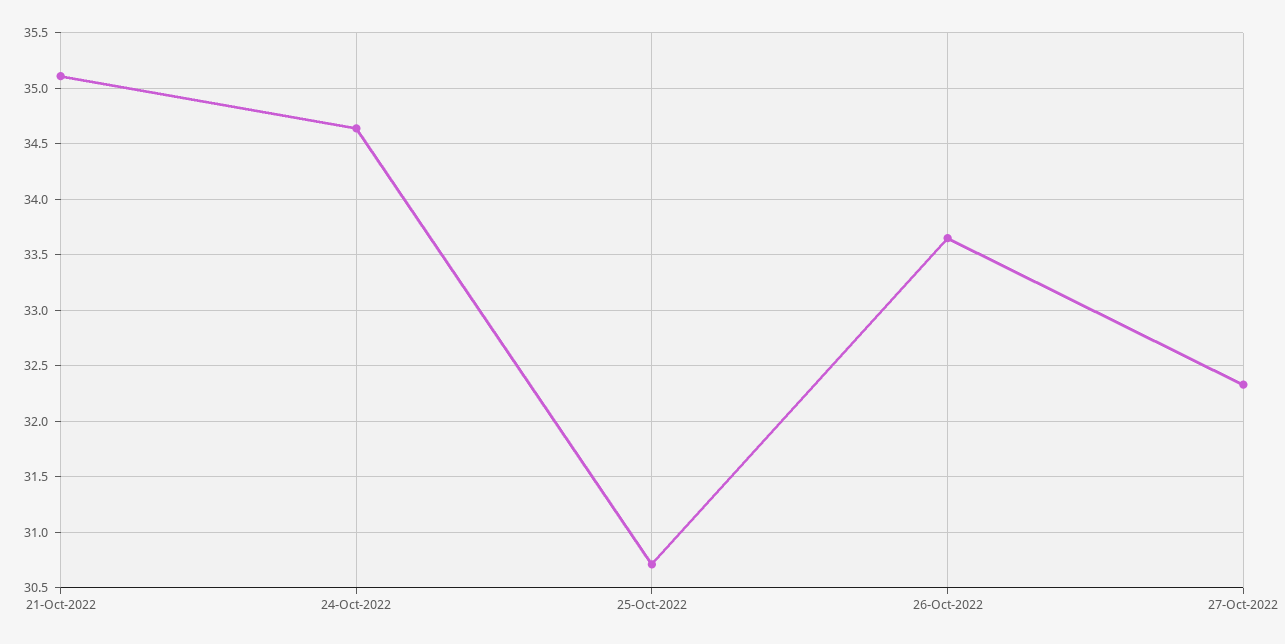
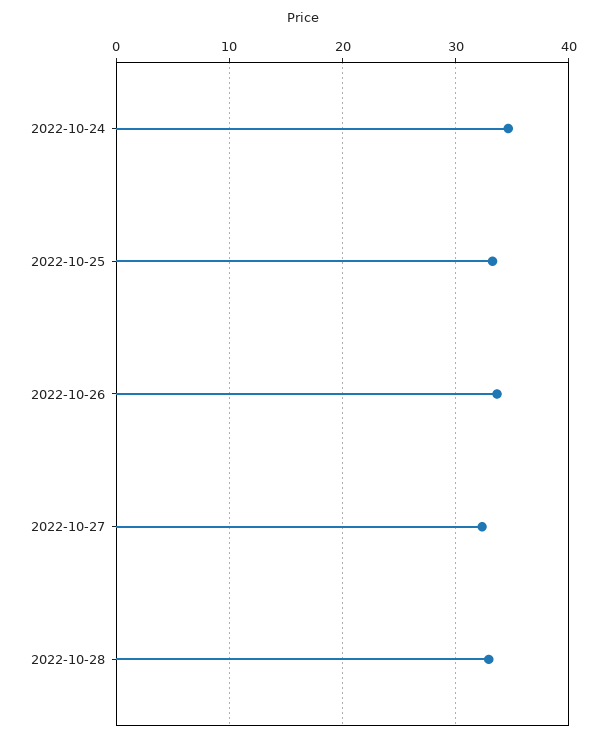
21-Oct-2022: 35.1 -> none
25-Oct-2022: 30.7 -> 33
2022-10-28: none -> 33

